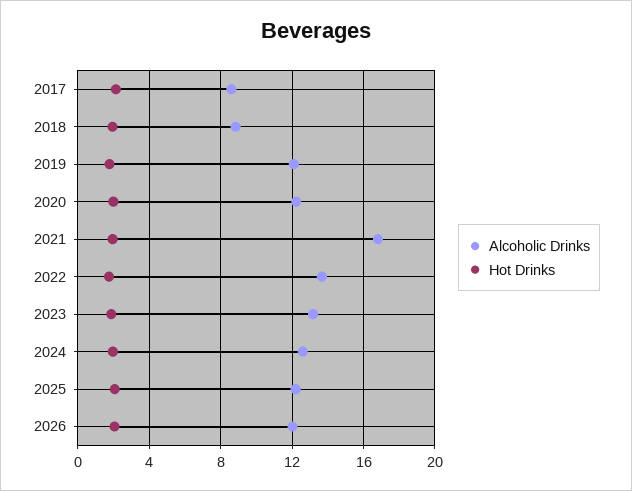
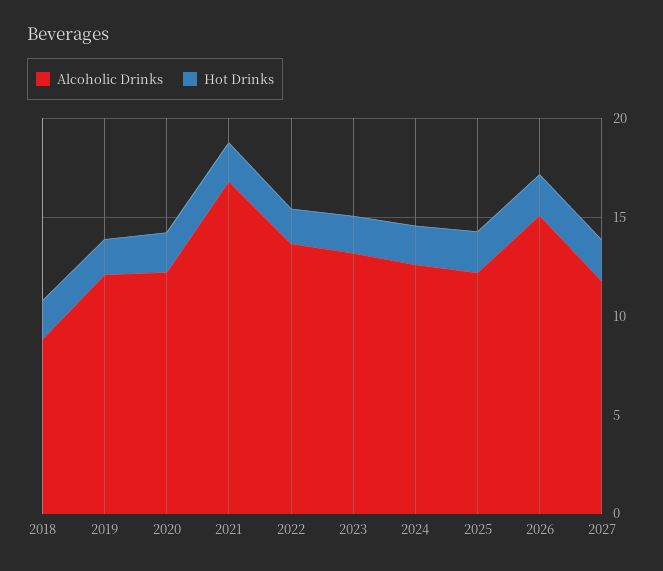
Alcoholic Drinks, 2017: 8.5 -> none
Hot Drinks, 2017: 2 -> none
Alcoholic Drinks, 2026: 12 -> 15
Alcoholic Drinks, 2027: none -> 12
Hot Drinks, 2027: none -> 2

